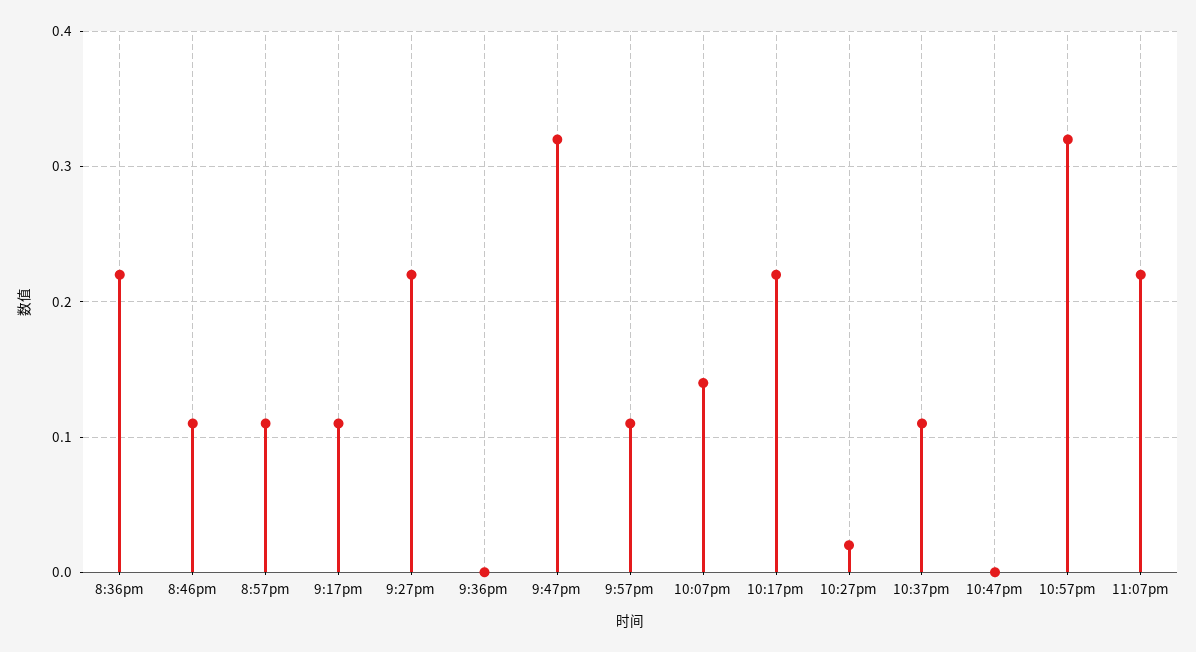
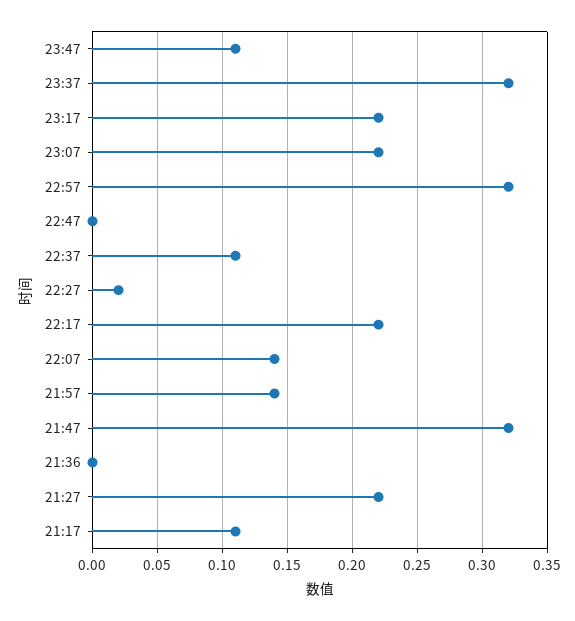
8:36pm: 0.22 -> none
8:46pm: 0.11 -> none
8:57pm: 0.11 -> none
9:57pm: 0.11 -> 0.14
23:47: none -> 0.11
23:37: none -> 0.32
23:17: none -> 0.22

